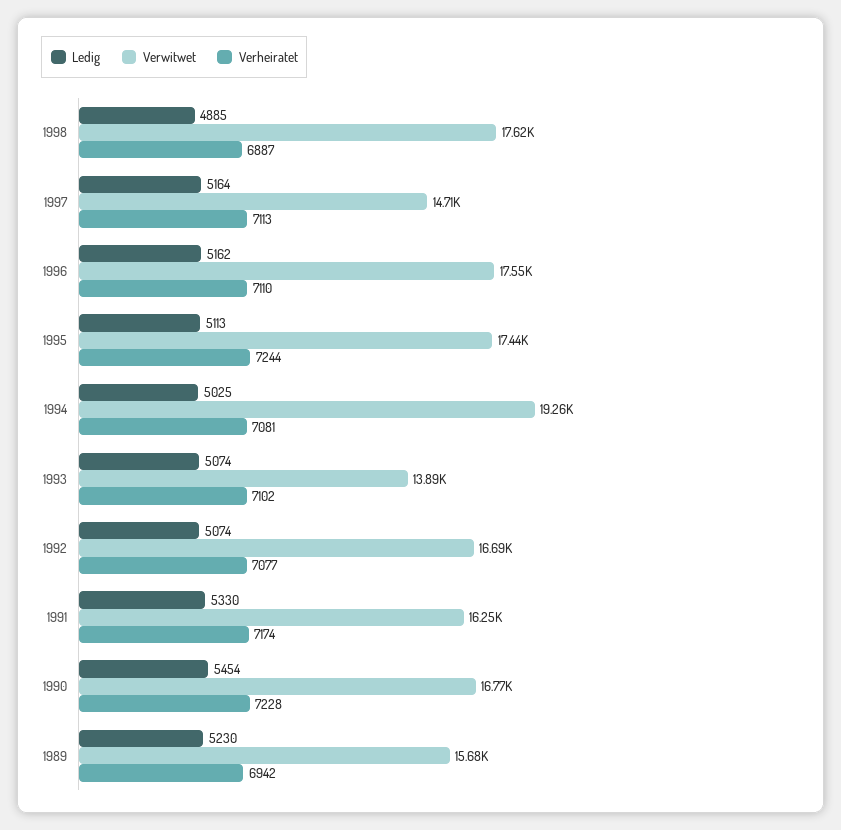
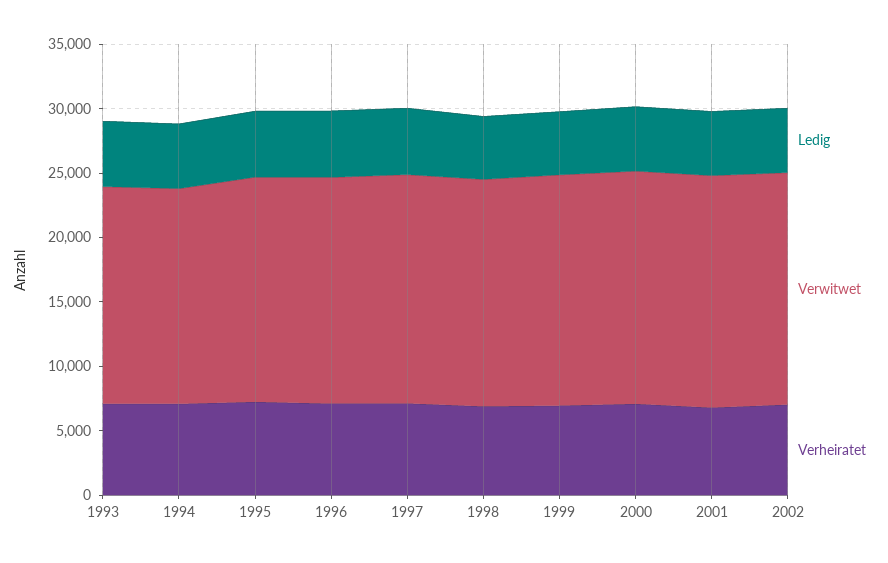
Verwitwet, 1997: 14710 -> 18000
Verwitwet, 1994: 19260 -> 17000
Verwitwet, 1993: 13890 -> 17000
Ledig, 1992: 5074 -> none
Verwitwet, 1992: 16690 -> none
Verheiratet, 1992: 7077 -> none
Ledig, 1991: 5330 -> none
Verwitwet, 1991: 16250 -> none
Verheiratet, 1991: 7174 -> none
Ledig, 1990: 5454 -> none
Verwitwet, 1990: 16770 -> none
Verheiratet, 1990: 7228 -> none
Ledig, 1989: 5230 -> none
Verwitwet, 1989: 15680 -> none
Verheiratet, 1989: 6942 -> none
Ledig, 1999: none -> 5000
Verwitwet, 1999: none -> 18000
Verheiratet, 1999: none -> 7000
Ledig, 2000: none -> 5000
Verwitwet, 2000: none -> 18000
Verheiratet, 2000: none -> 7000
Ledig, 2001: none -> 5000
Verwitwet, 2001: none -> 18000
Verheiratet, 2001: none -> 7000
Ledig, 2002: none -> 5000
Verwitwet, 2002: none -> 18000
Verheiratet, 2002: none -> 7000

